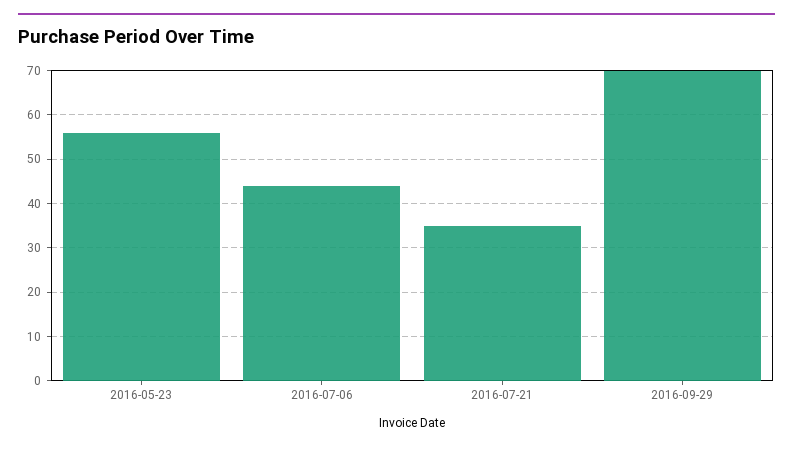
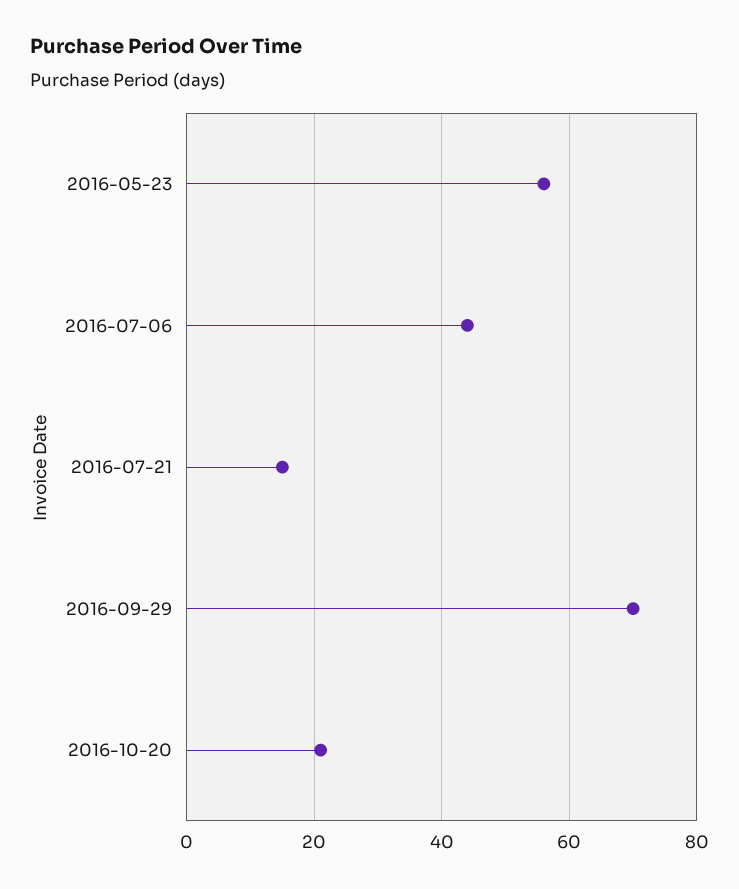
2016-07-21: 35 -> 15
2016-10-20: none -> 20

